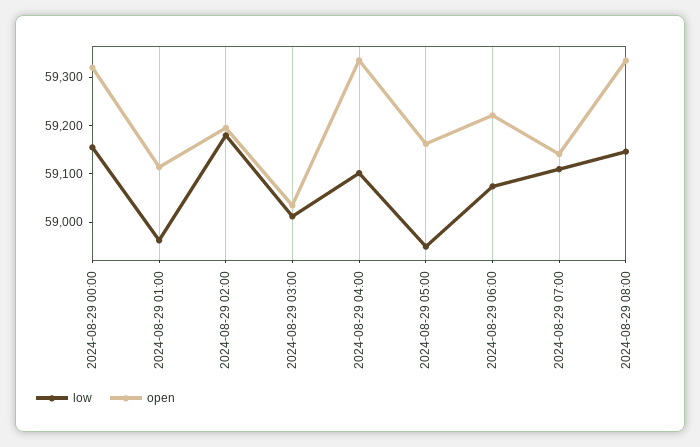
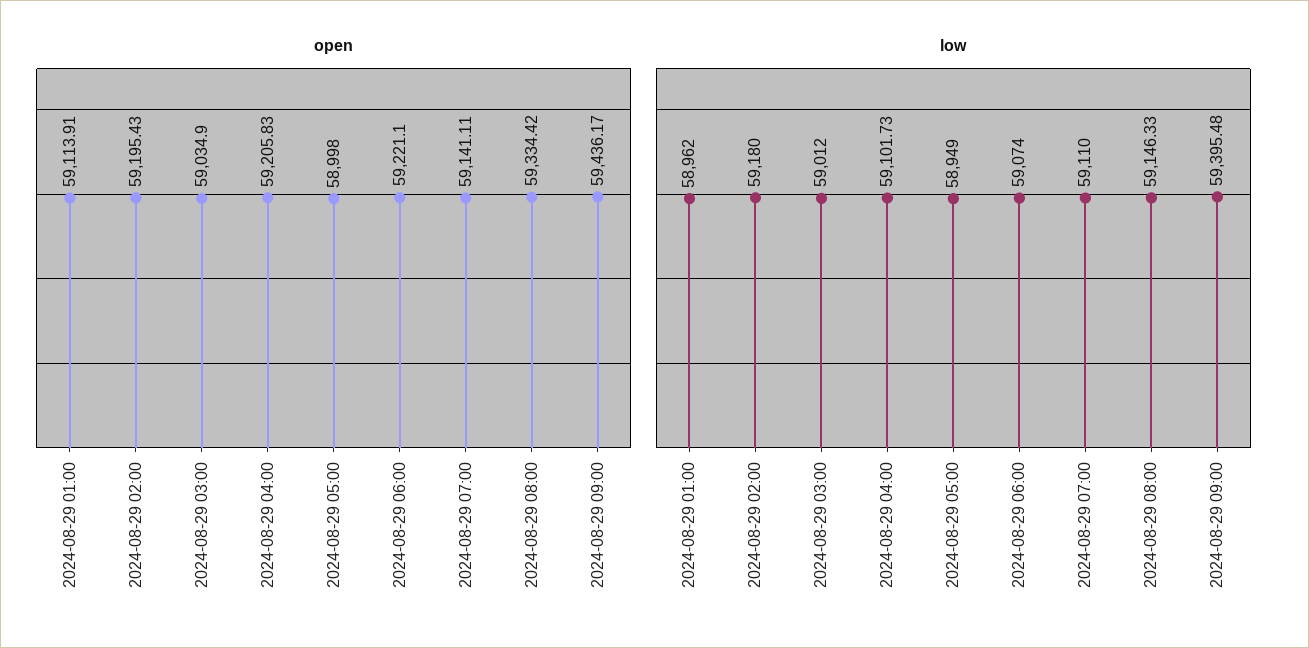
low, 2024-08-29 00:00: 59160 -> none
open, 2024-08-29 00:00: 59320 -> none
open, 2024-08-29 04:00: 59340 -> 59205.83
open, 2024-08-29 05:00: 59160 -> 58998
open, 2024-08-29 09:00: none -> 59436.17
low, 2024-08-29 09:00: none -> 59395.48

